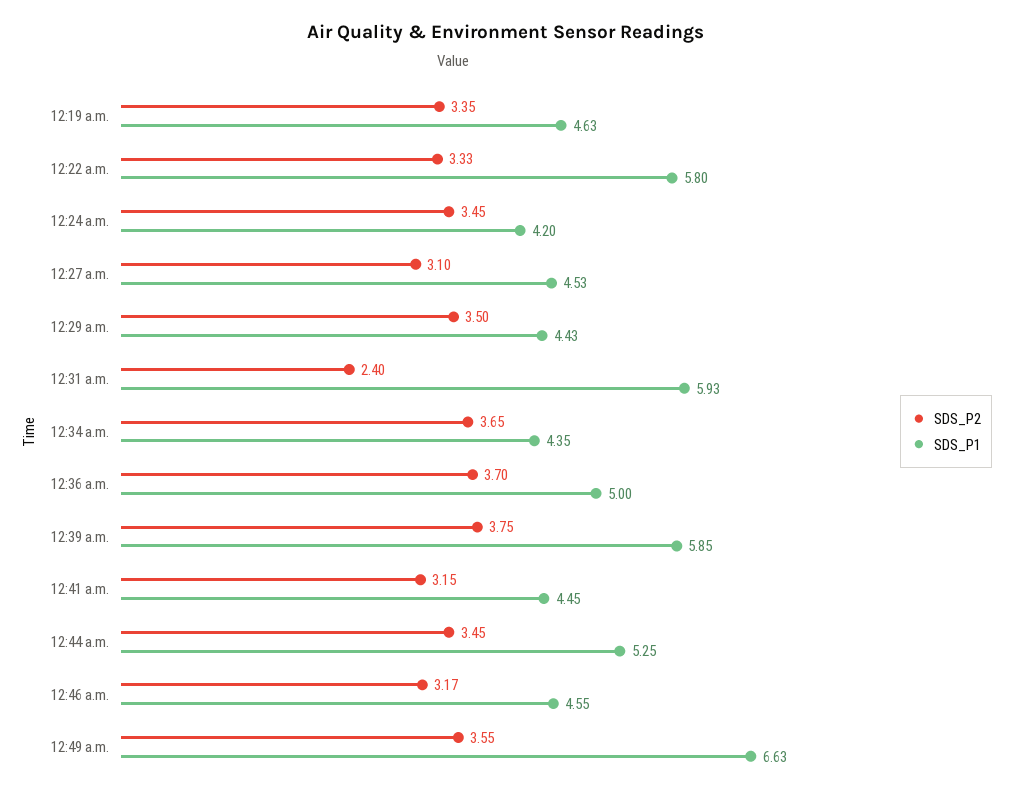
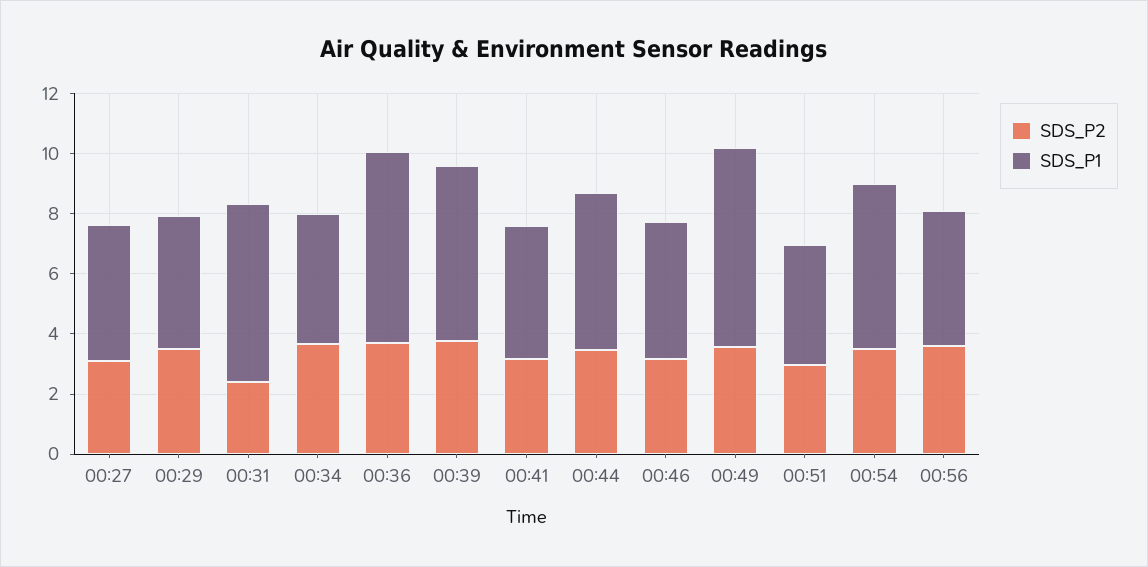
SDS_P2, 12:19 a.m.: 3.35 -> none
SDS_P1, 12:19 a.m.: 4.63 -> none
SDS_P2, 12:22 a.m.: 3.33 -> none
SDS_P1, 12:22 a.m.: 5.8 -> none
SDS_P2, 12:24 a.m.: 3.45 -> none
SDS_P1, 12:24 a.m.: 4.2 -> none
SDS_P1, 12:36 a.m.: 5 -> 6.5
SDS_P2, 00:51: none -> 3
SDS_P1, 00:51: none -> 4
SDS_P2, 00:54: none -> 3.5
SDS_P1, 00:54: none -> 5.5
SDS_P2, 00:56: none -> 3.5
SDS_P1, 00:56: none -> 4.5

